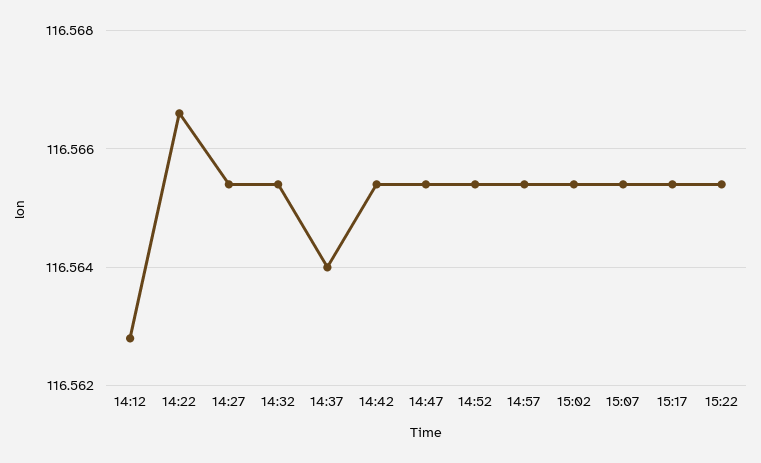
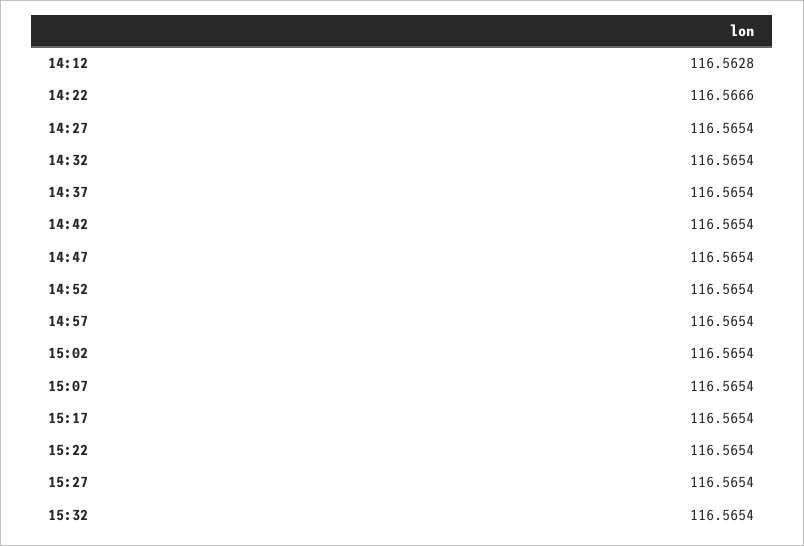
14:37: 116.564 -> 116.5654
15:27: none -> 116.5654
15:32: none -> 116.5654

